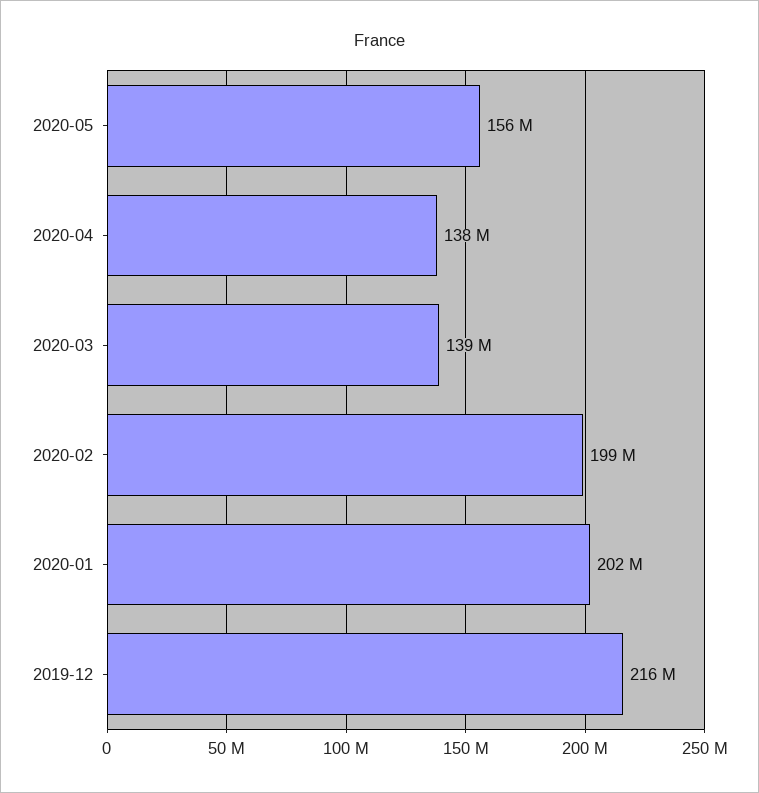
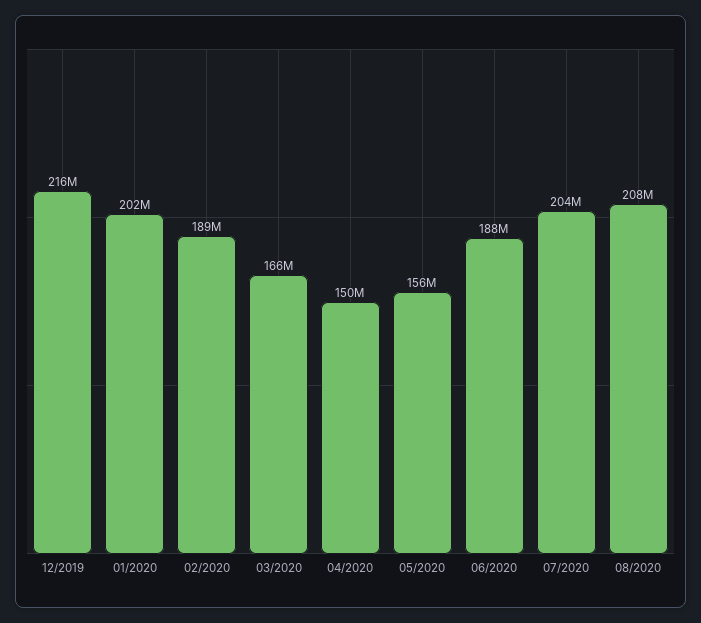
2020-04: 138000000 -> 150000000
2020-03: 139000000 -> 166000000
2020-02: 199000000 -> 189000000
06/2020: none -> 188000000
07/2020: none -> 204000000
08/2020: none -> 208000000

